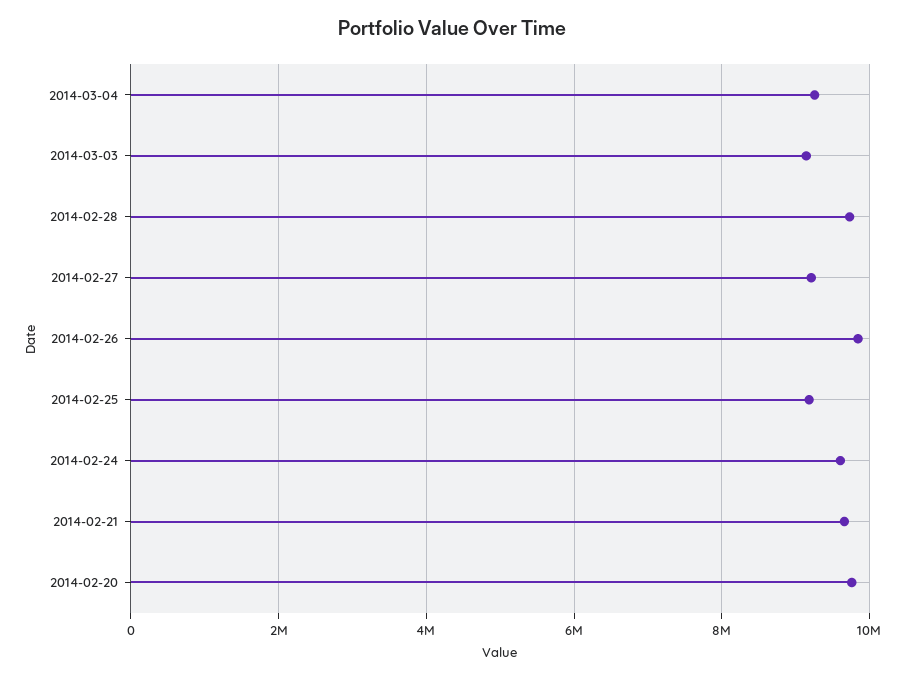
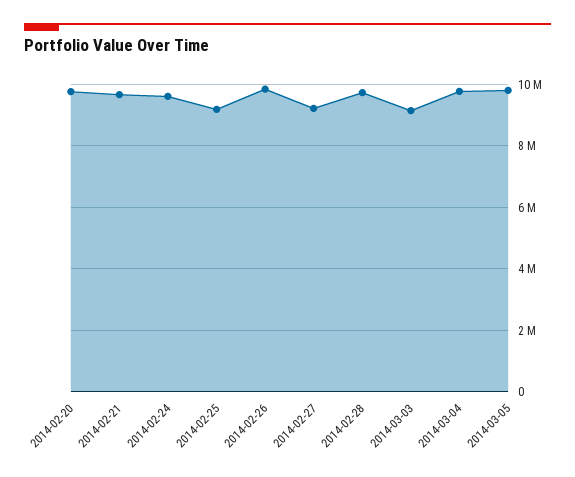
2014-03-04: 9200000 -> 9800000
2014-03-05: none -> 9800000

